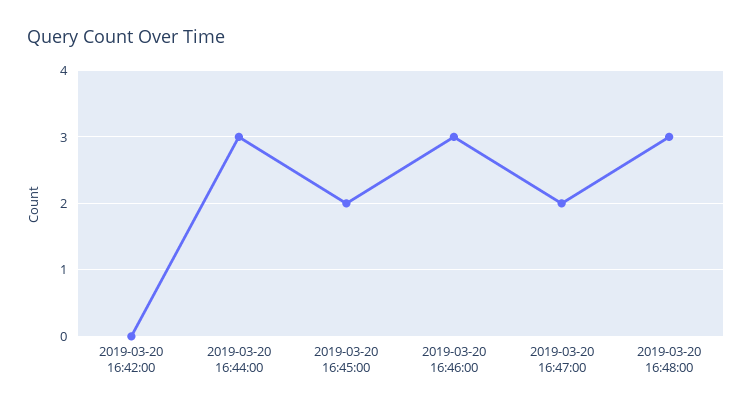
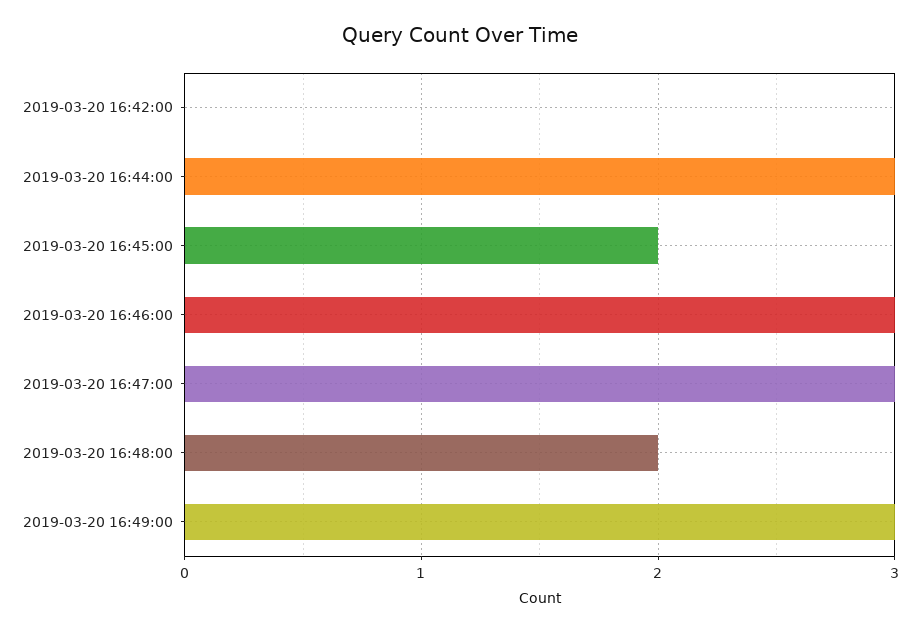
2019-03-20 16:47:00: 2 -> 3
2019-03-20 16:48:00: 3 -> 2
2019-03-20 16:49:00: none -> 3

